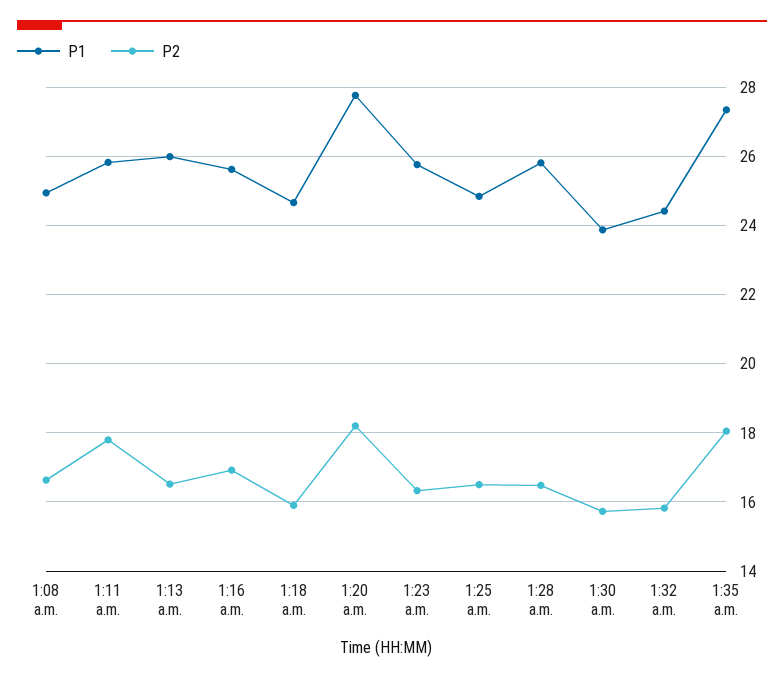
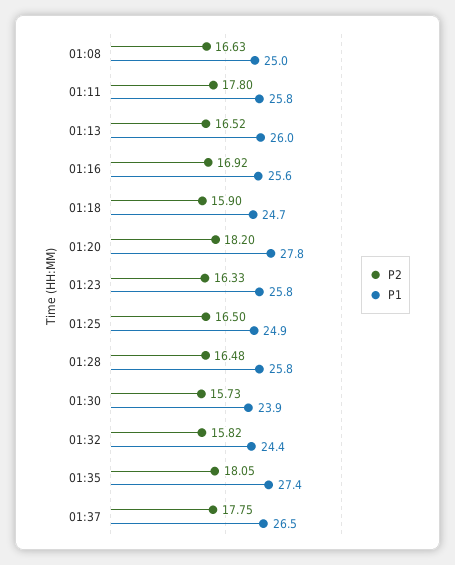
P2, 01:37: none -> 17.75
P1, 01:37: none -> 26.5

